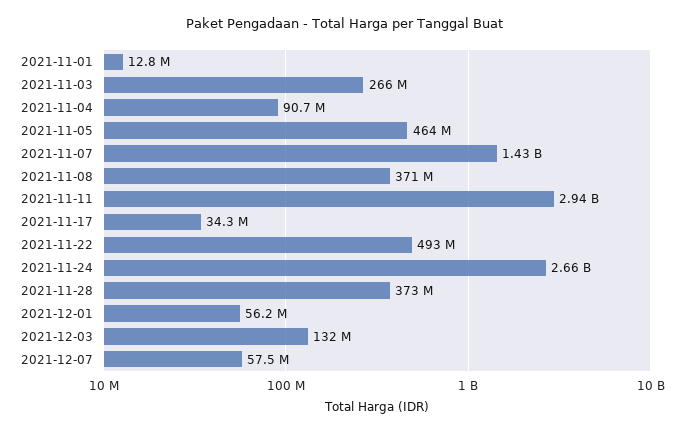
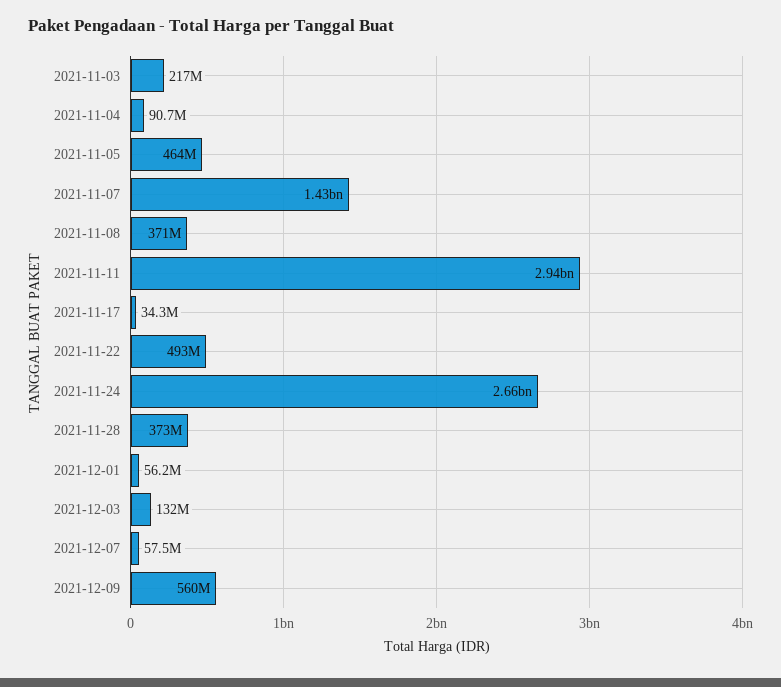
2021-11-01: 12800000 -> none
2021-11-03: 266000000 -> 217000000
2021-12-09: none -> 560000000

